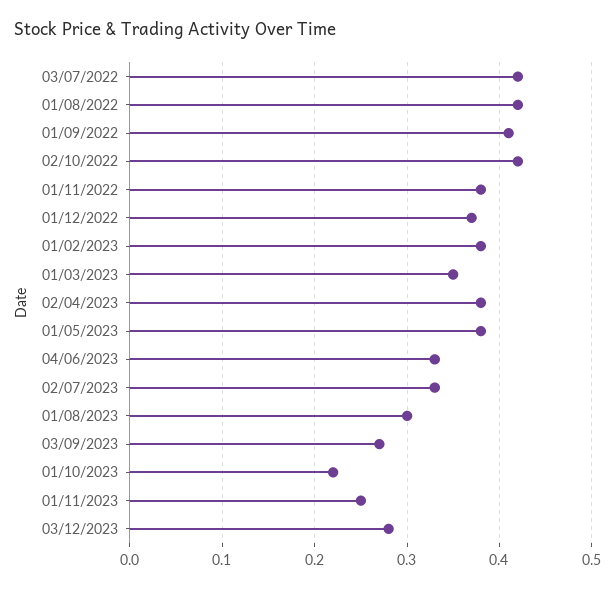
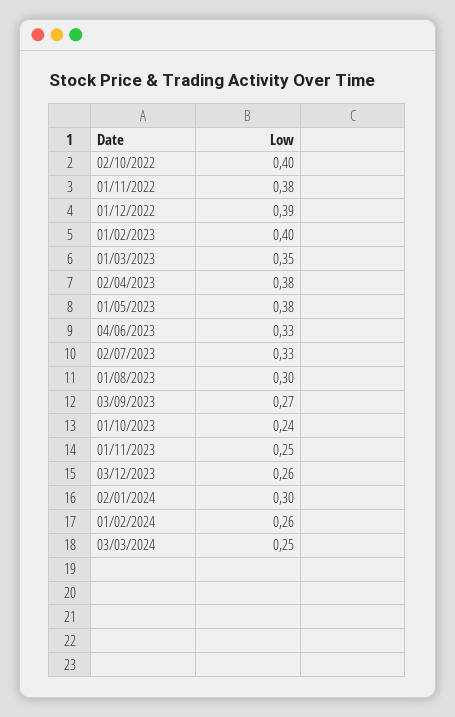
03/07/2022: 0.42 -> none
01/08/2022: 0.42 -> none
01/09/2022: 0.41 -> none
02/10/2022: 0.42 -> 0.4
01/12/2022: 0.37 -> 0.39
01/02/2023: 0.38 -> 0.4
01/10/2023: 0.22 -> 0.24
03/12/2023: 0.28 -> 0.26
02/01/2024: none -> 0.3
01/02/2024: none -> 0.26
03/03/2024: none -> 0.25

